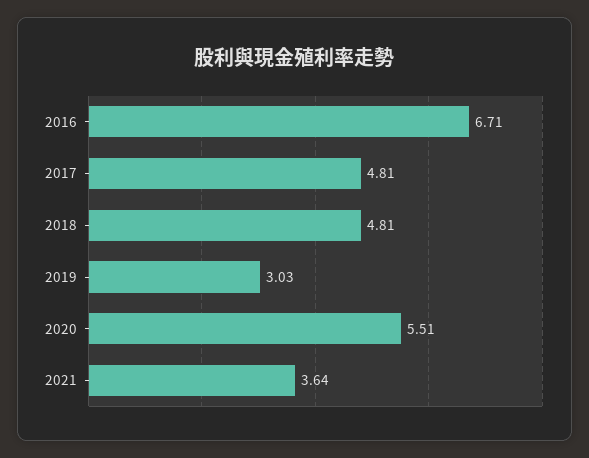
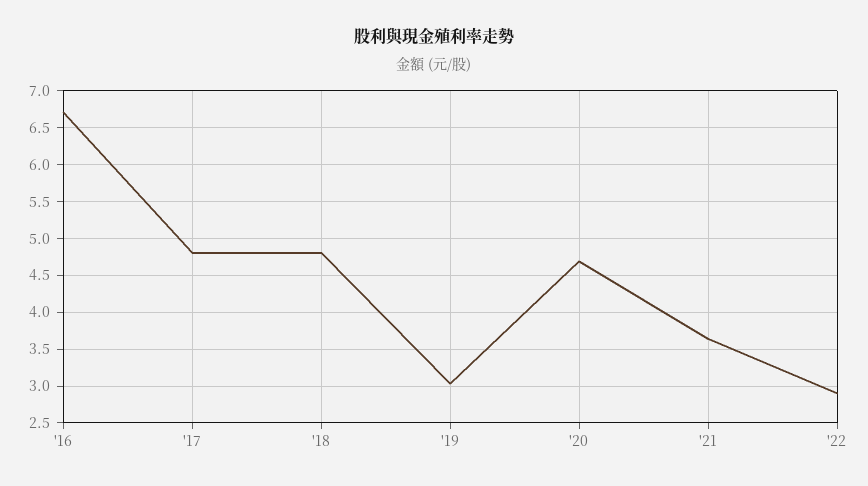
2020: 5.51 -> 4.7
'22: none -> 2.9

